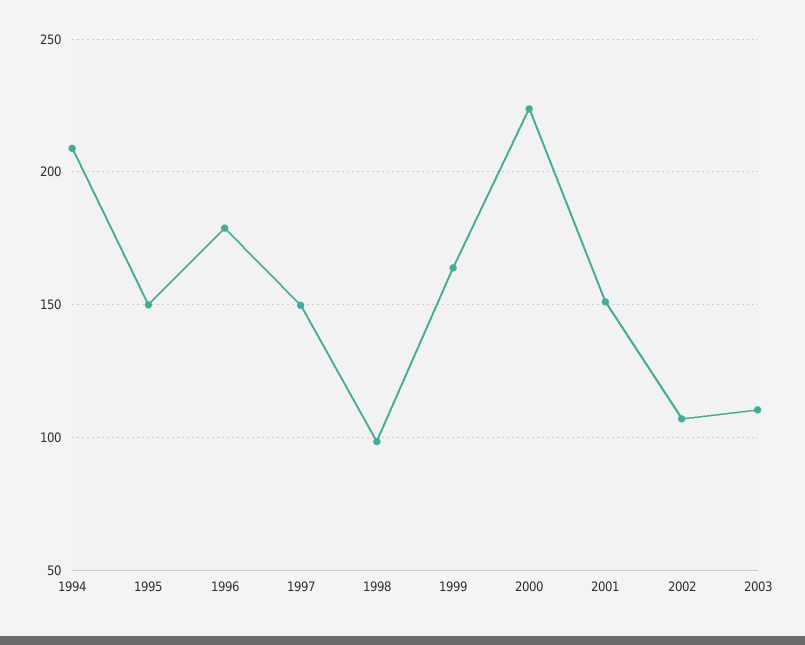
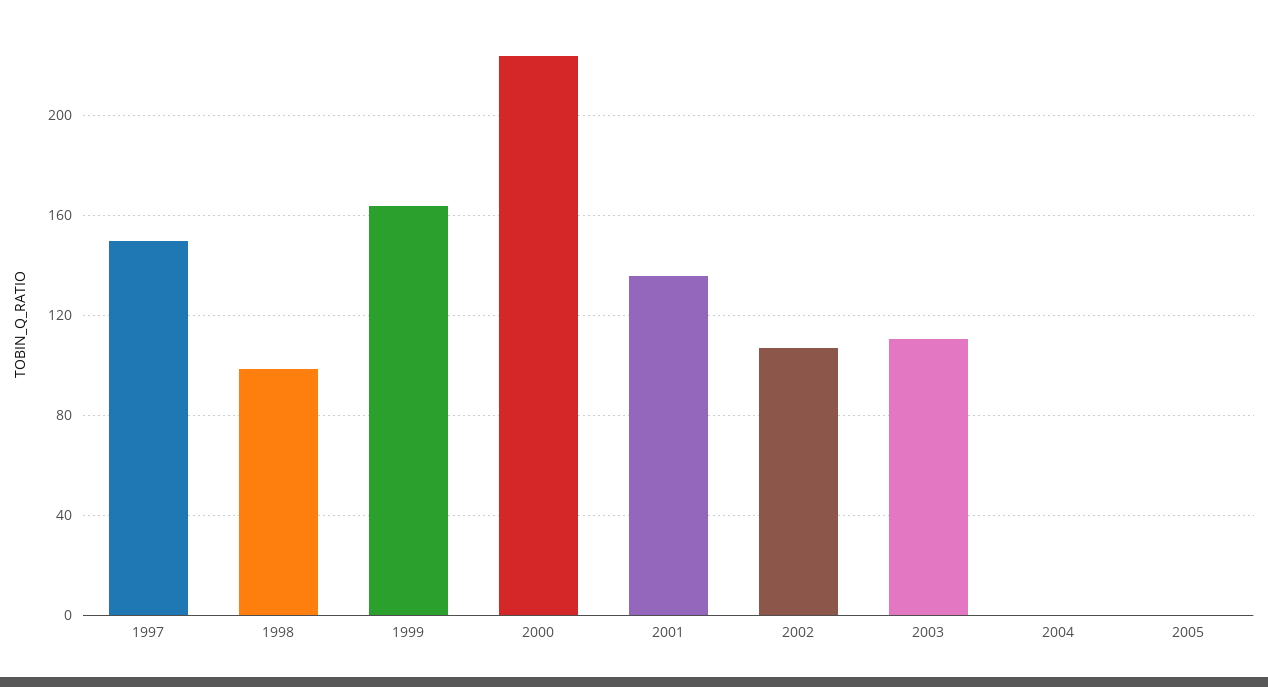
1994: 210 -> none
1995: 150 -> none
1996: 180 -> none
2001: 150 -> 135
2004: none -> 0
2005: none -> 0

